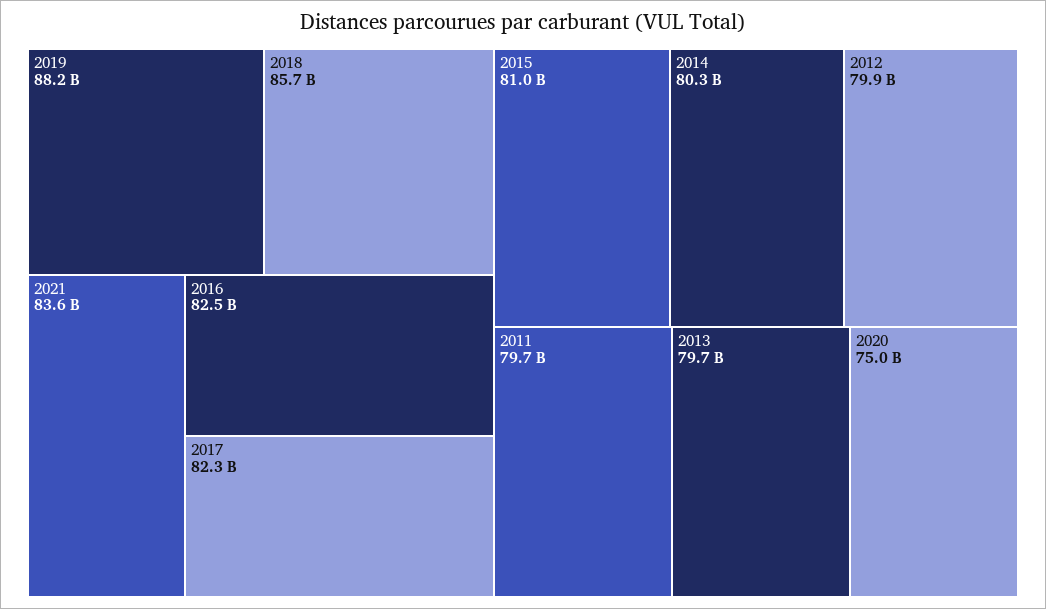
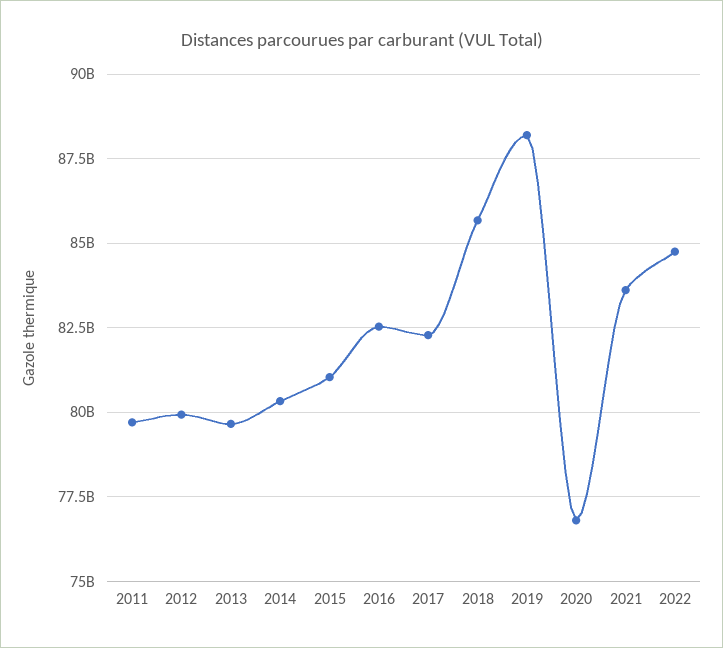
2020: 75000000000 -> 76750000000
2022: none -> 84750000000

